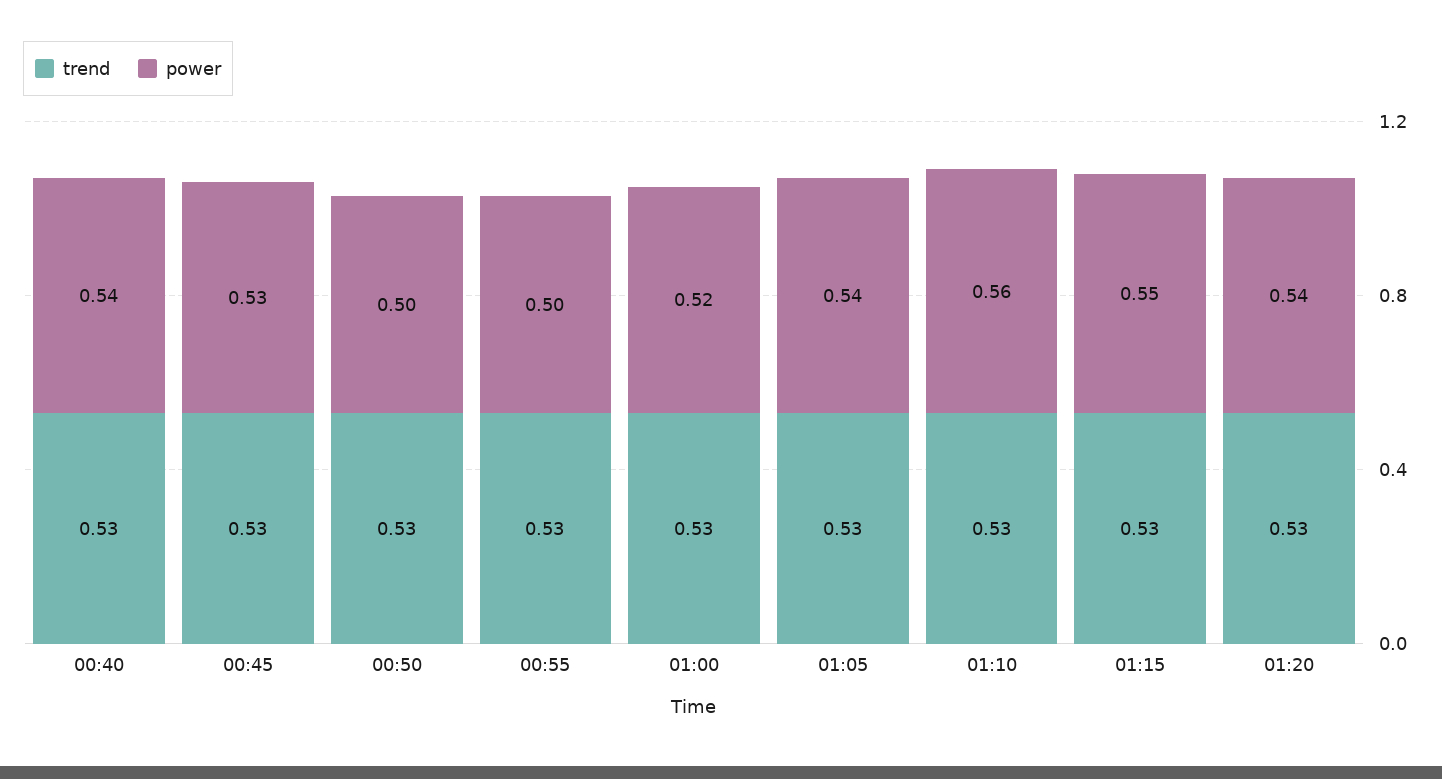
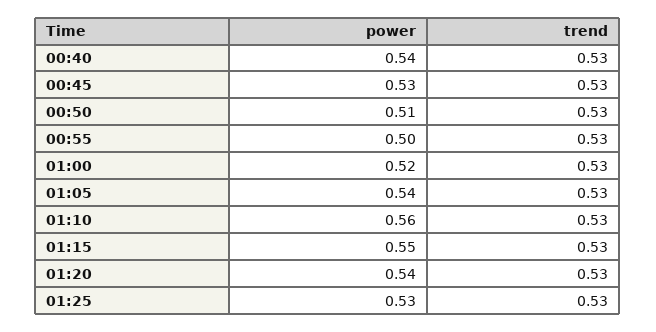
power, 00:50: 0.5 -> 0.51
power, 01:25: none -> 0.53
trend, 01:25: none -> 0.53

